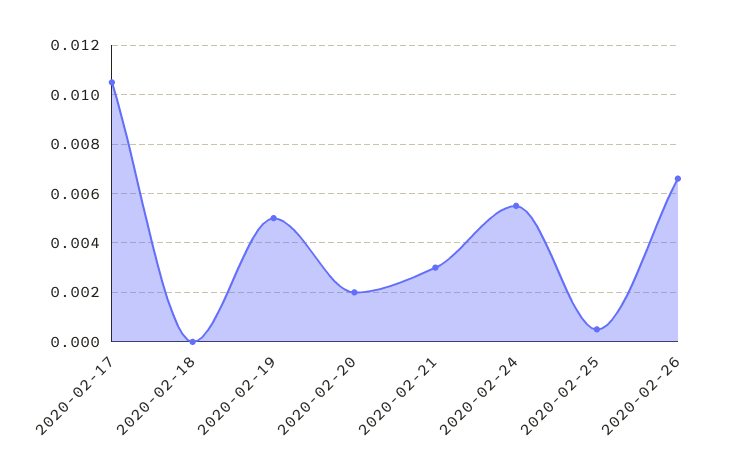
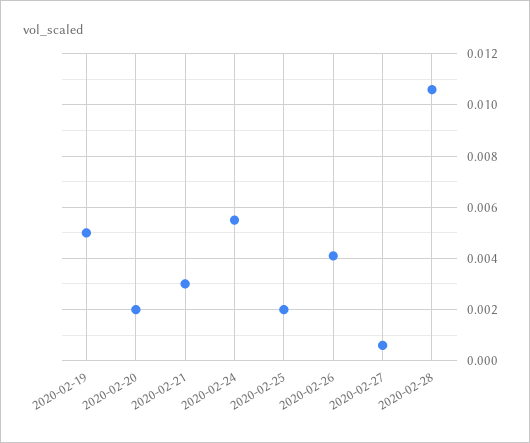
2020-02-17: 0.0105 -> none
2020-02-18: 0 -> none
2020-02-25: 0.0005 -> 0.002
2020-02-26: 0.0065 -> 0.004
2020-02-27: none -> 0.0005
2020-02-28: none -> 0.0105

